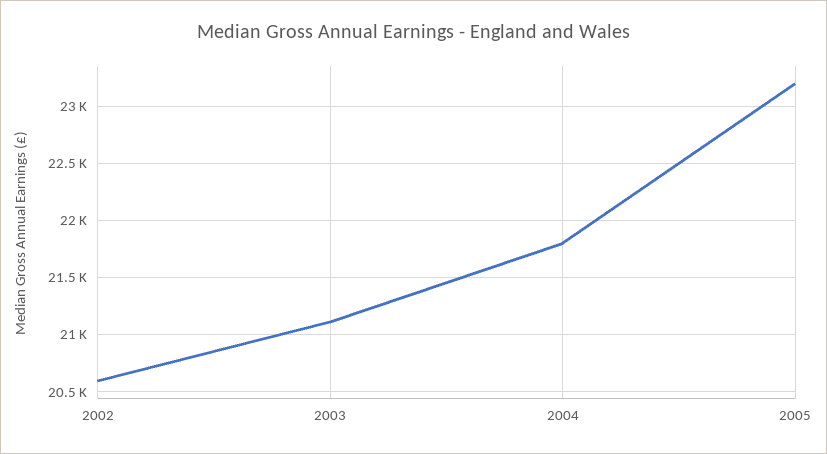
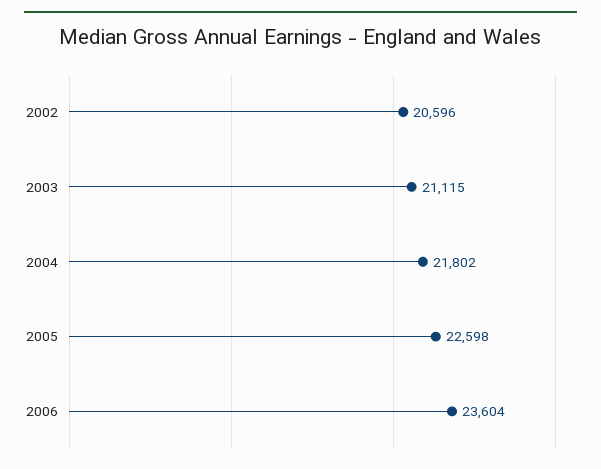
2005: 23200 -> 22598
2006: none -> 23604

